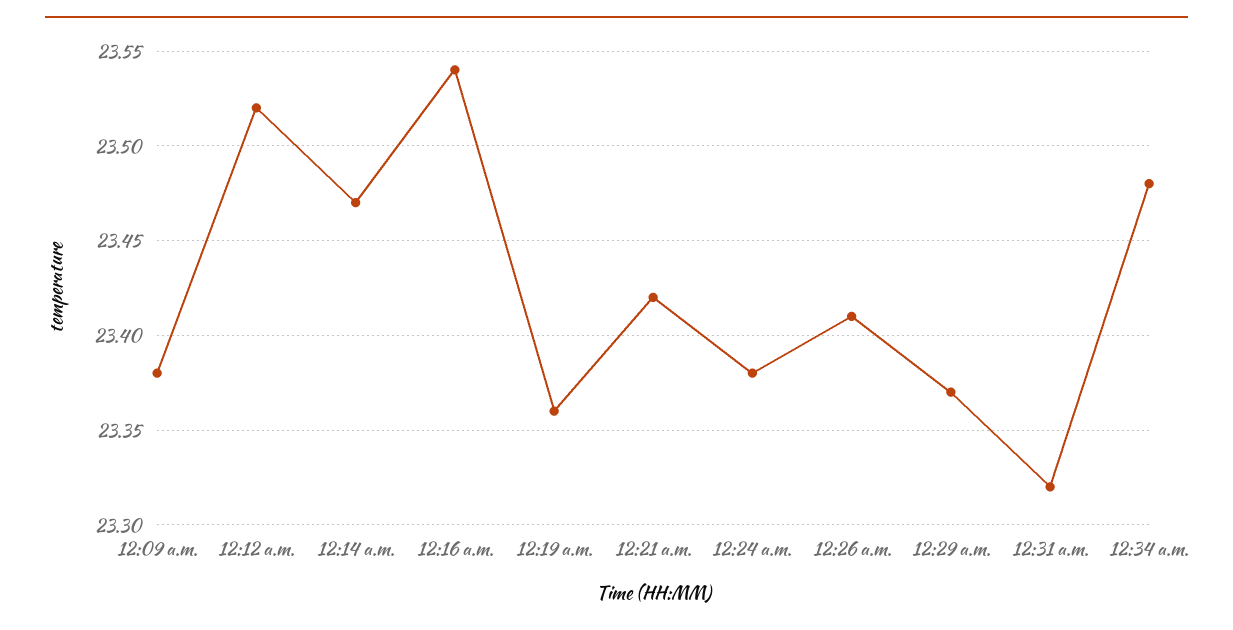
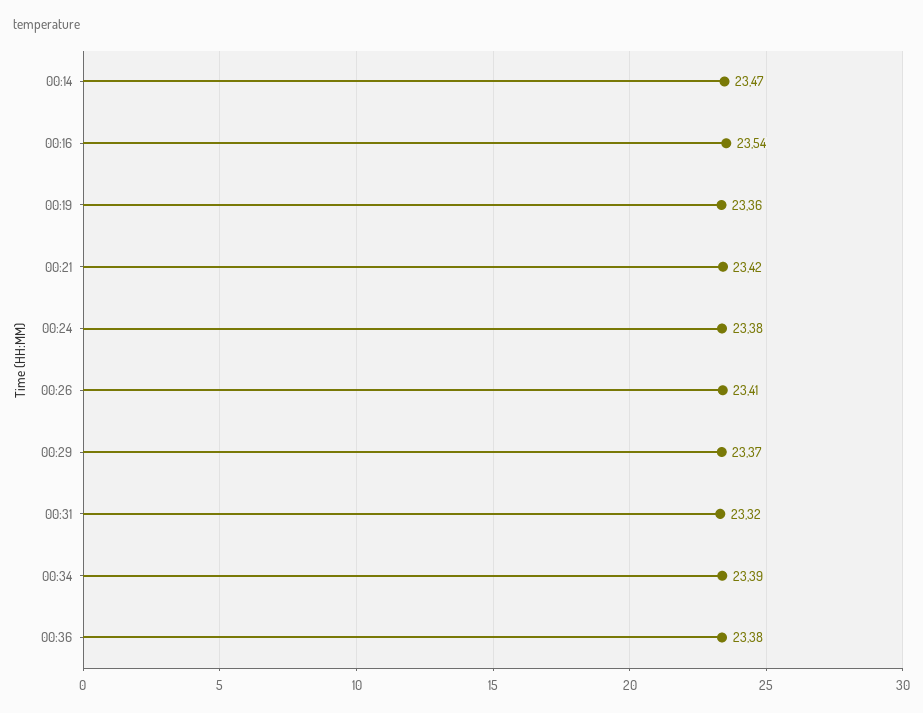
12:09 a.m.: 23.38 -> none
12:12 a.m.: 23.52 -> none
12:34 a.m.: 23.48 -> 23.39
00:36: none -> 23.38

